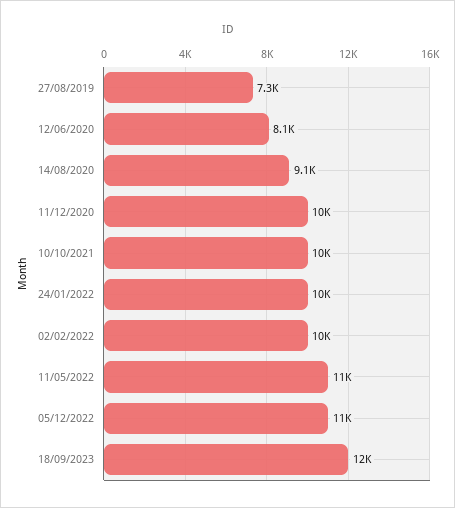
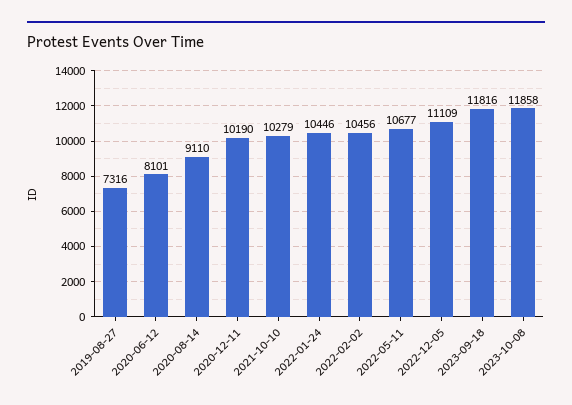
2023-10-08: none -> 11858

